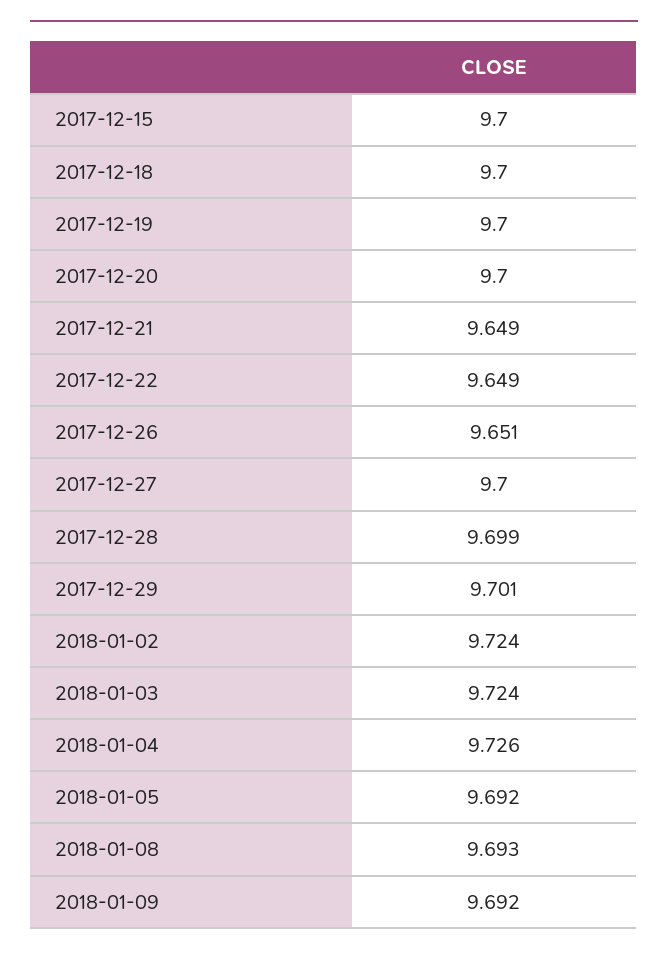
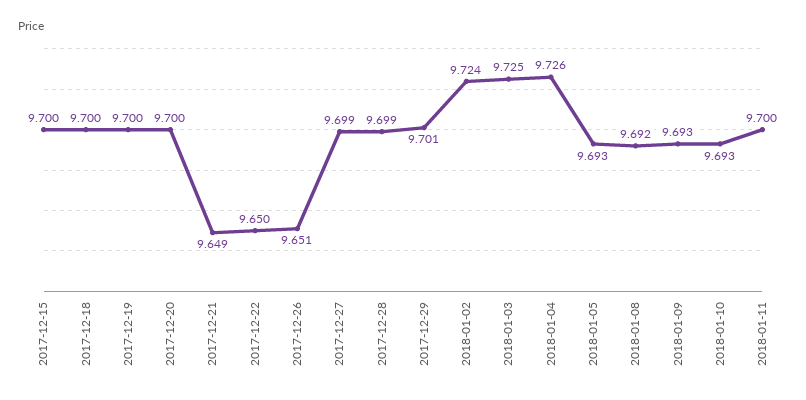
2017-12-22: 9.649 -> 9.65
2017-12-27: 9.7 -> 9.699
2018-01-03: 9.724 -> 9.725
2018-01-05: 9.692 -> 9.693
2018-01-08: 9.693 -> 9.692
2018-01-09: 9.692 -> 9.693
2018-01-10: none -> 9.693
2018-01-11: none -> 9.7

